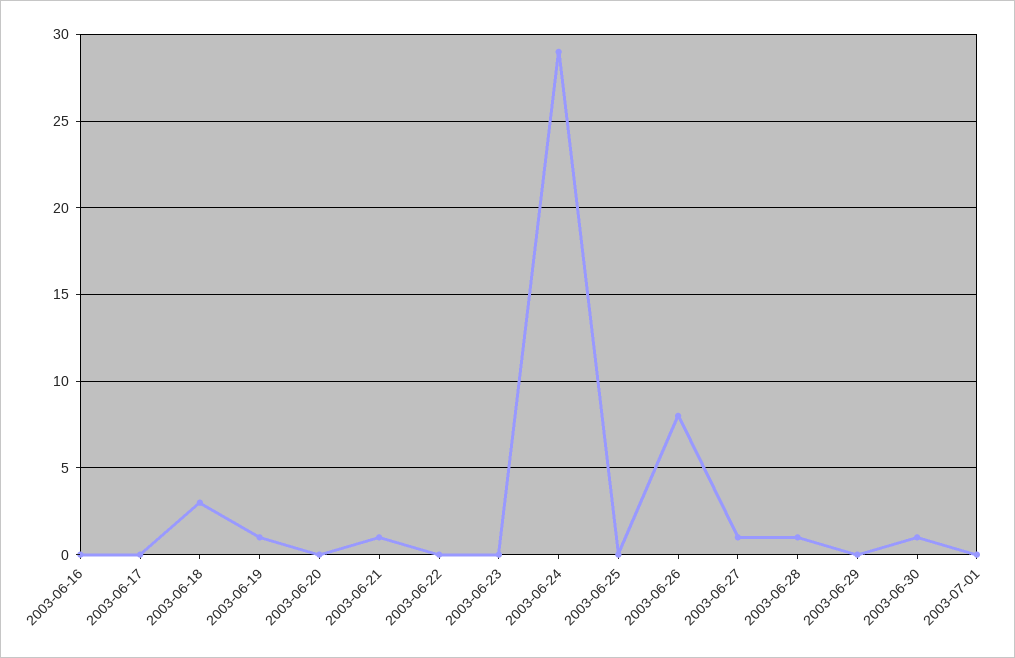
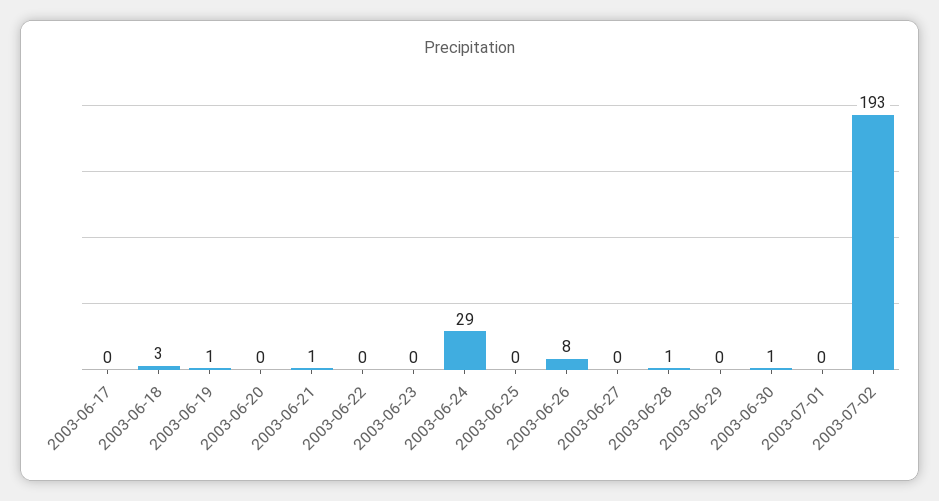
2003-06-16: 0 -> none
2003-06-27: 1 -> 0
2003-07-02: none -> 193

